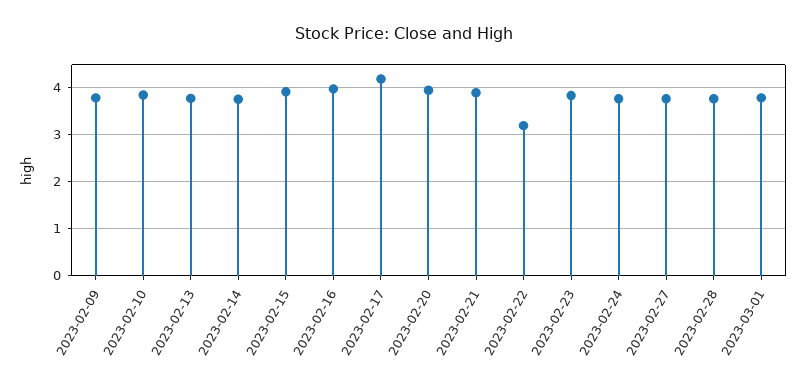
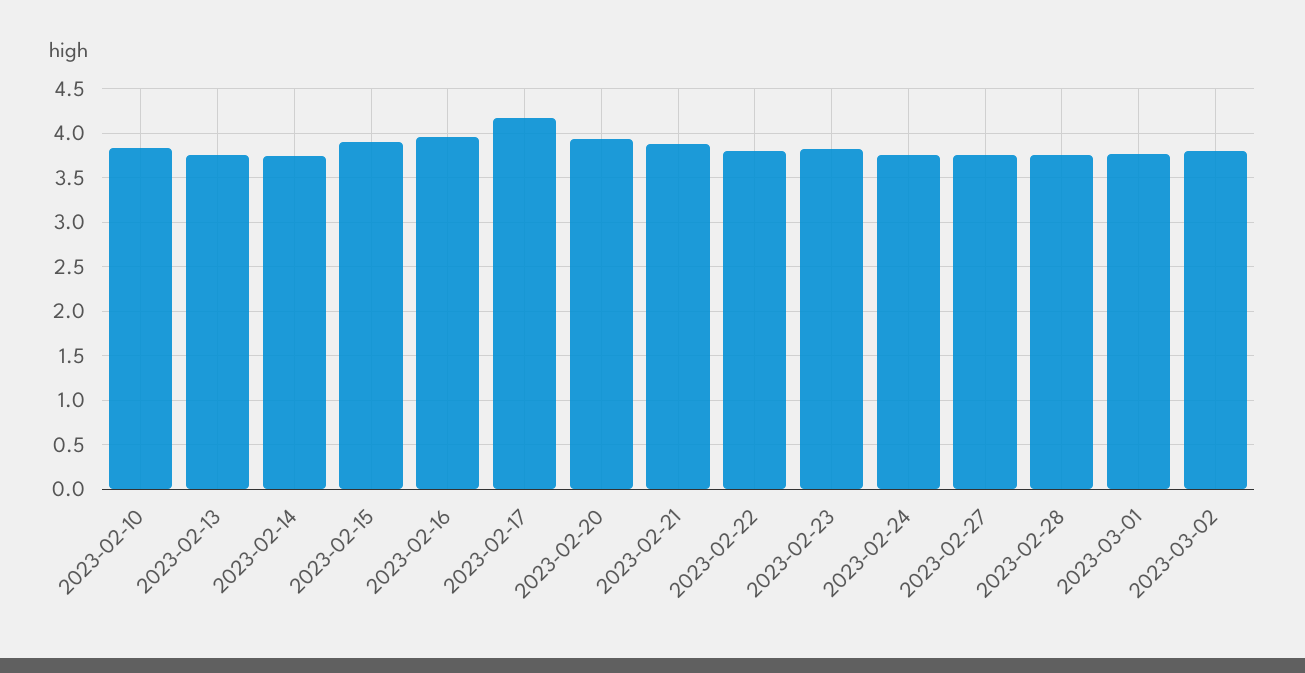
2023-02-09: 3.8 -> none
2023-02-22: 3.2 -> 3.8
2023-03-02: none -> 3.8

